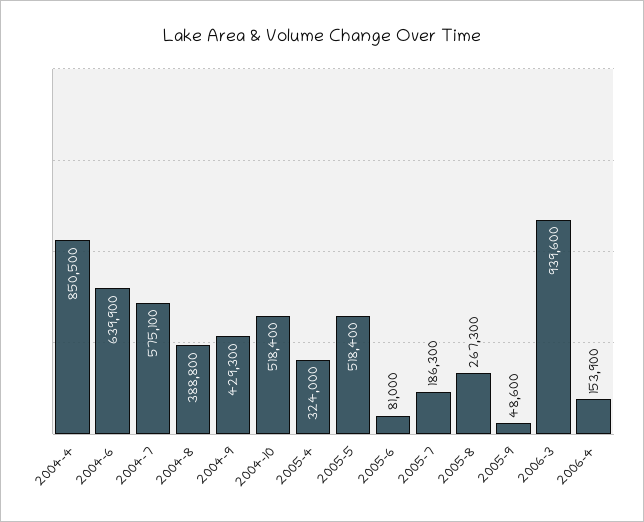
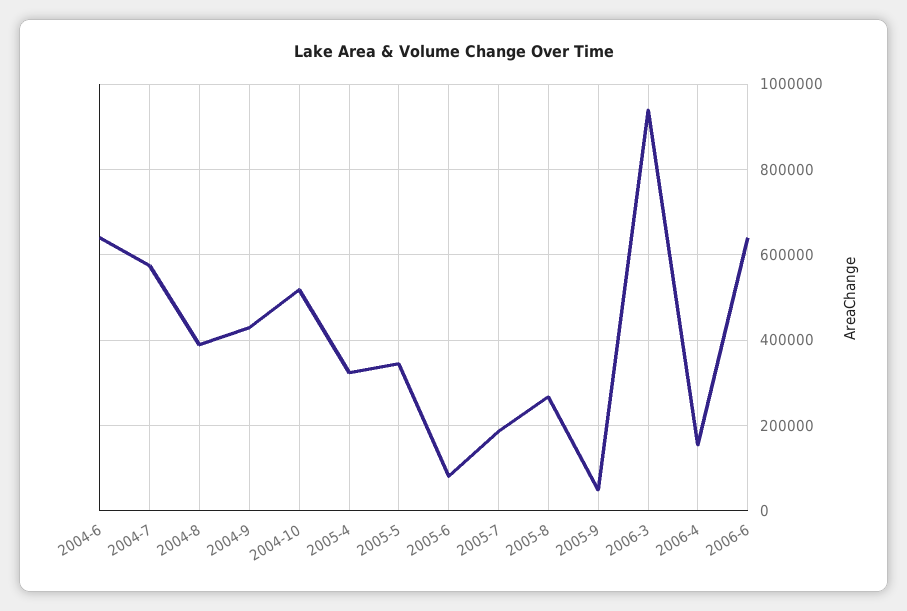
2004-4: 850500 -> none
2005-5: 518400 -> 340000
2006-6: none -> 640000

